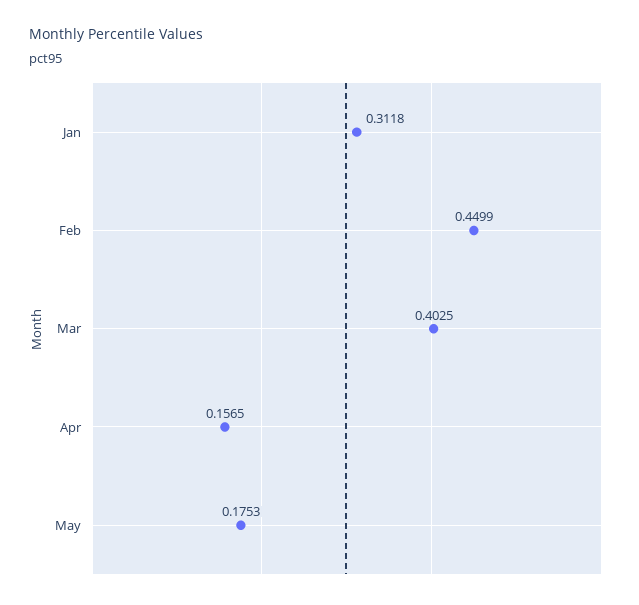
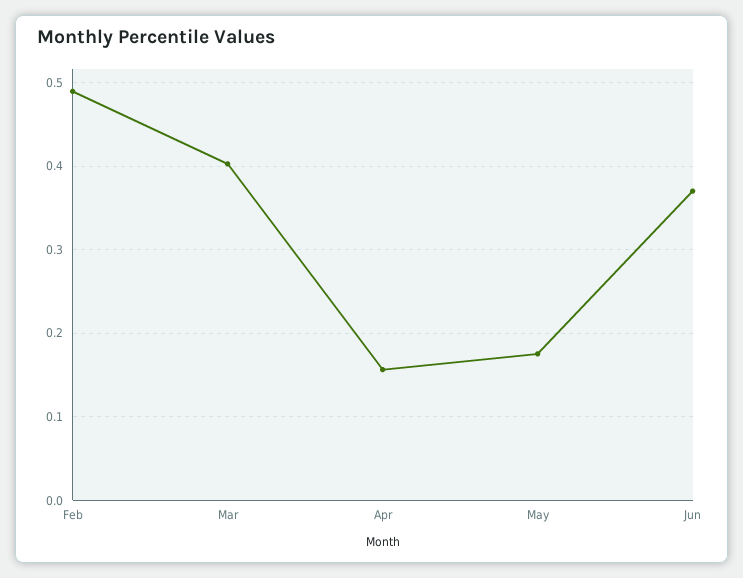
Jan: 0.3118 -> none
Feb: 0.4499 -> 0.49
Jun: none -> 0.37

